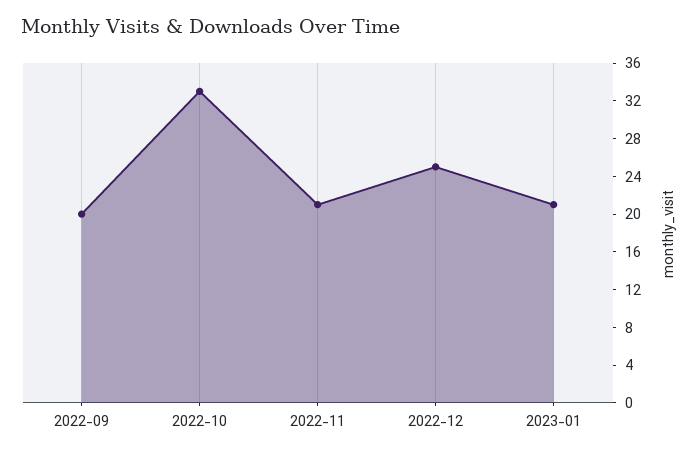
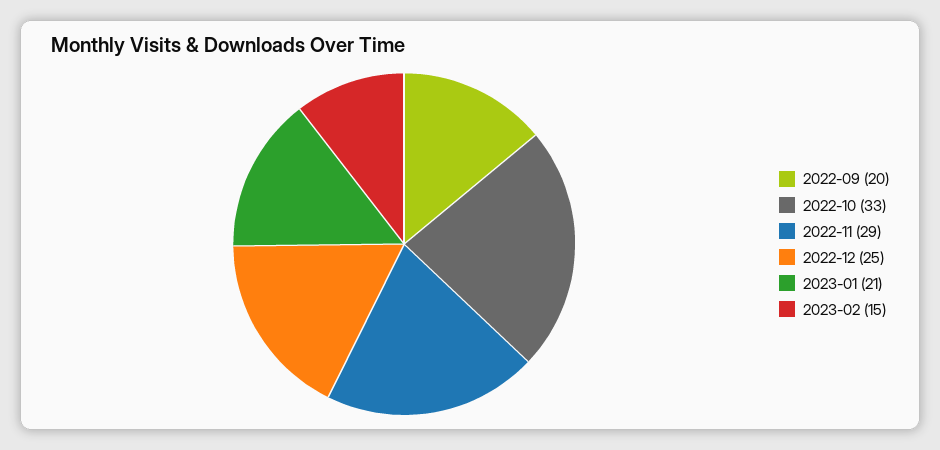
2022-11: 21 -> 29
2023-02: none -> 15

